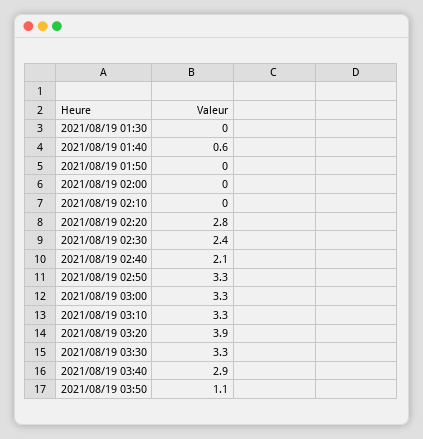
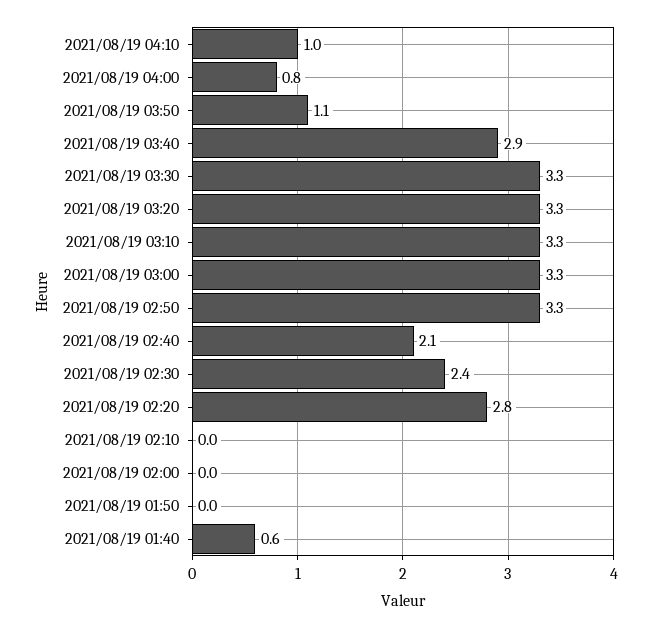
2021/08/19 01:30: 0 -> none
2021/08/19 03:20: 3.9 -> 3.3
2021/08/19 04:10: none -> 1
2021/08/19 04:00: none -> 0.8

